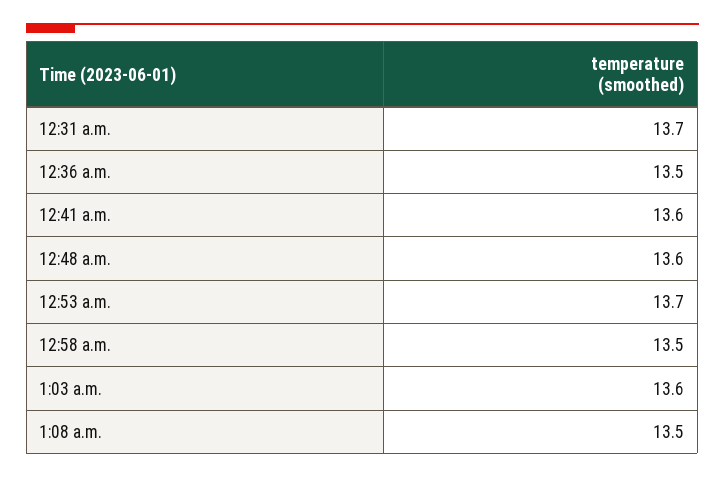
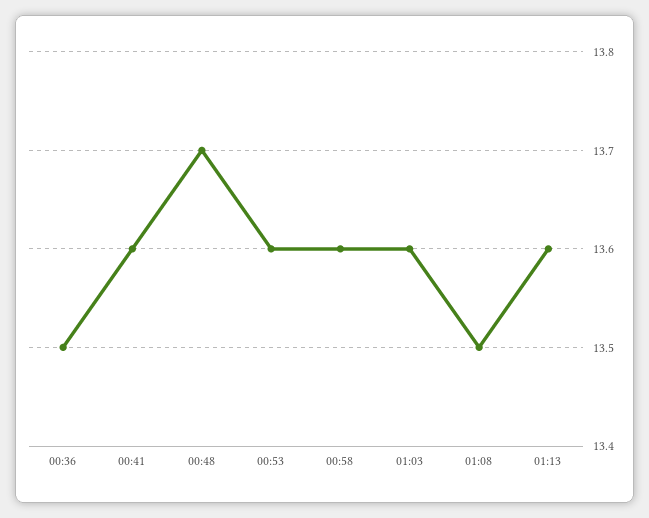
12:31 a.m.: 13.7 -> none
12:48 a.m.: 13.6 -> 13.7
12:53 a.m.: 13.7 -> 13.6
12:58 a.m.: 13.5 -> 13.6
01:13: none -> 13.6

